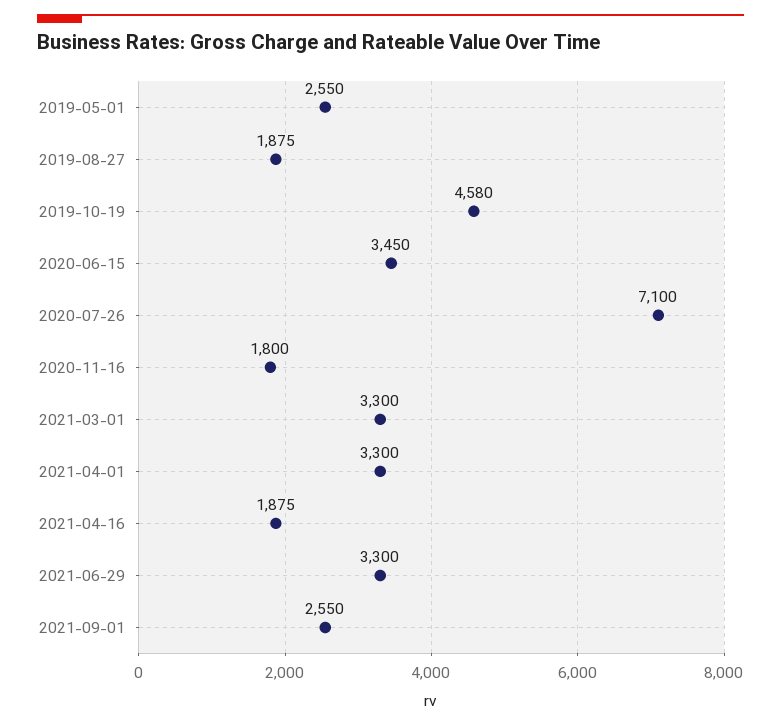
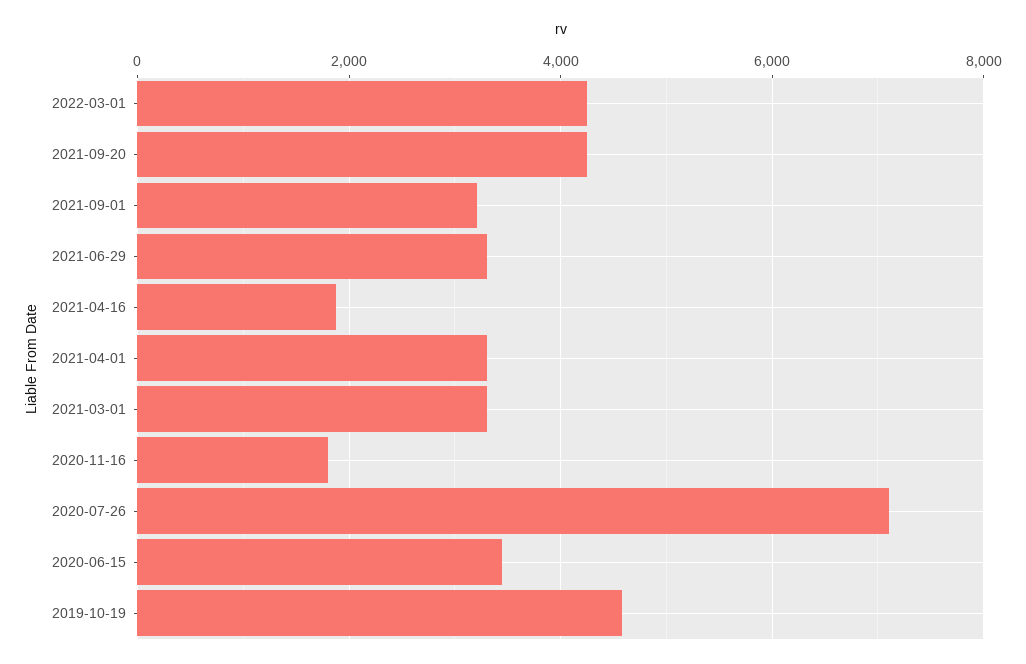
2019-05-01: 2550 -> none
2019-08-27: 1875 -> none
2021-09-01: 2550 -> 3200
2022-03-01: none -> 4200
2021-09-20: none -> 4200

